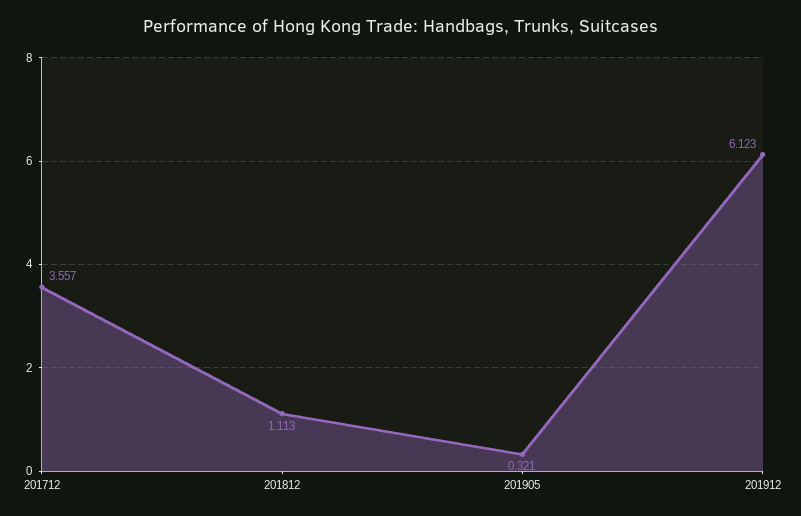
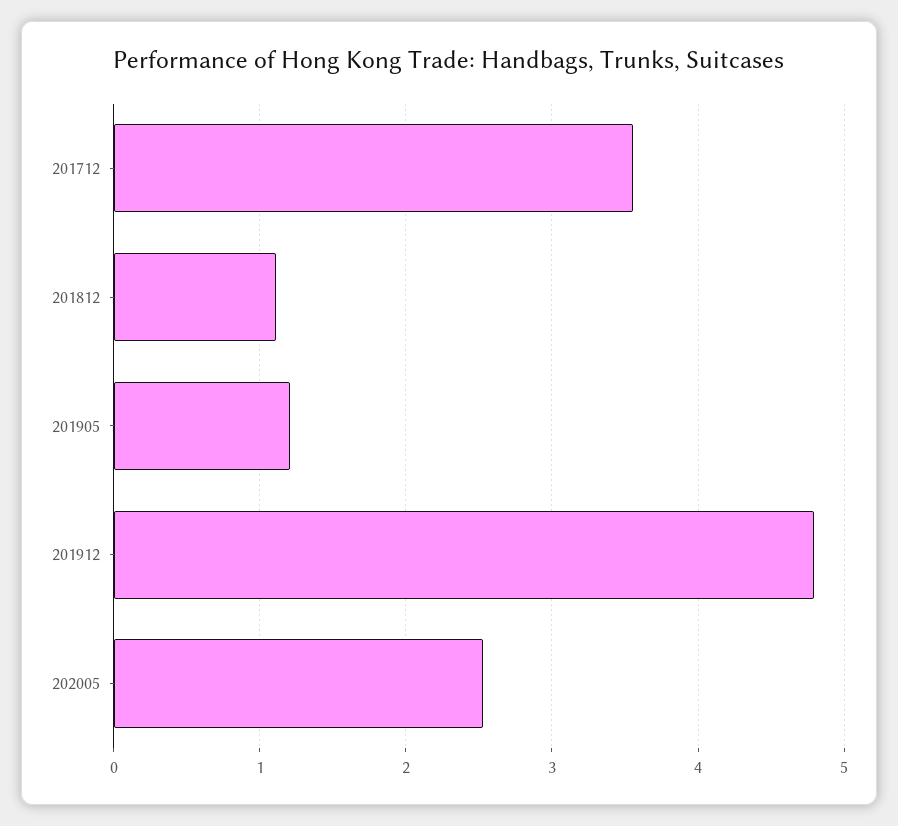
201905: 0.321 -> 1.2
201912: 6.123 -> 4.8
202005: none -> 2.5

